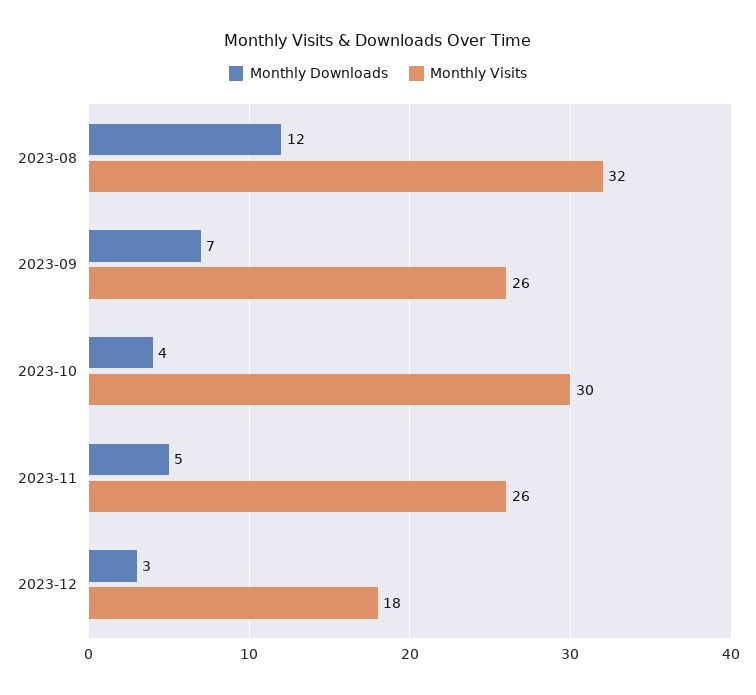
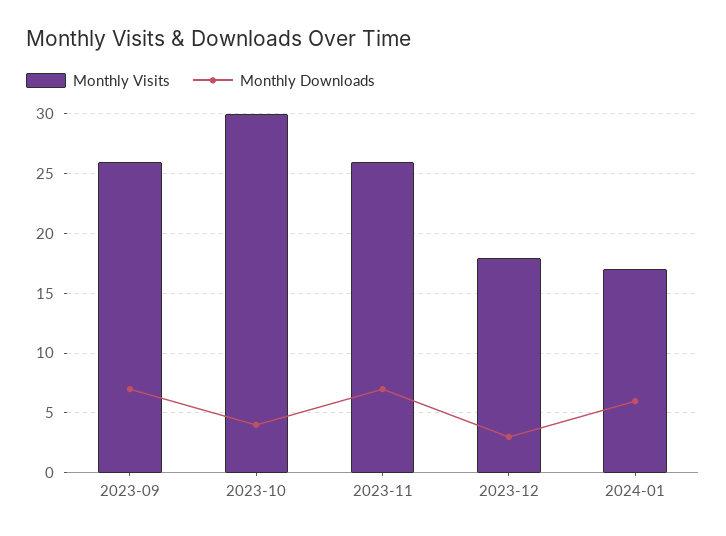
Monthly Downloads, 2023-08: 12 -> none
Monthly Visits, 2023-08: 32 -> none
Monthly Downloads, 2023-11: 5 -> 7
Monthly Visits, 2024-01: none -> 17
Monthly Downloads, 2024-01: none -> 6

